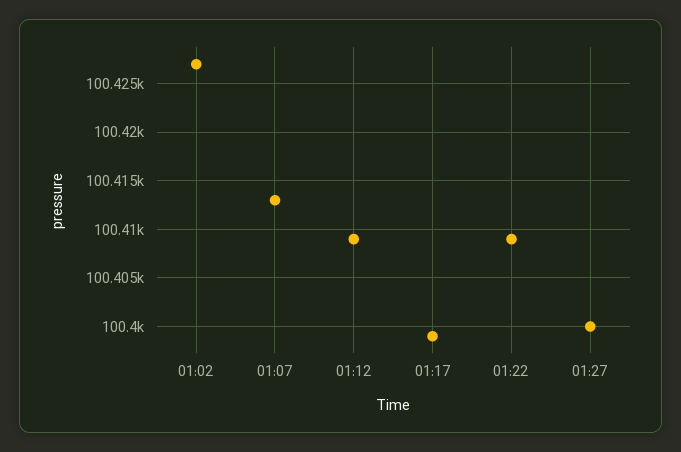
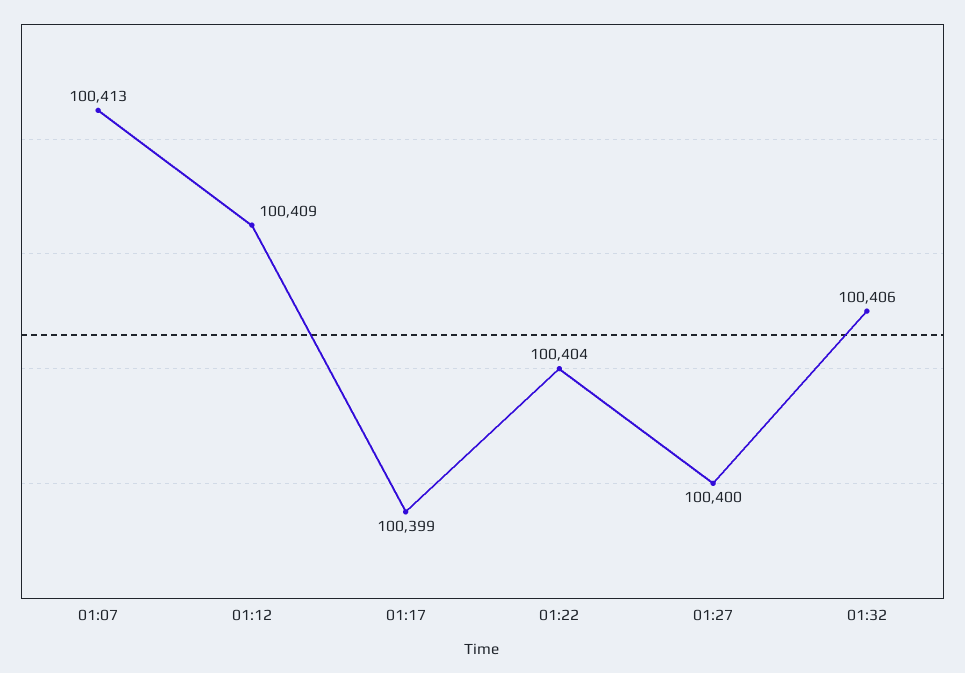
01:02: 100427 -> none
01:22: 100409 -> 100404
01:32: none -> 100406

